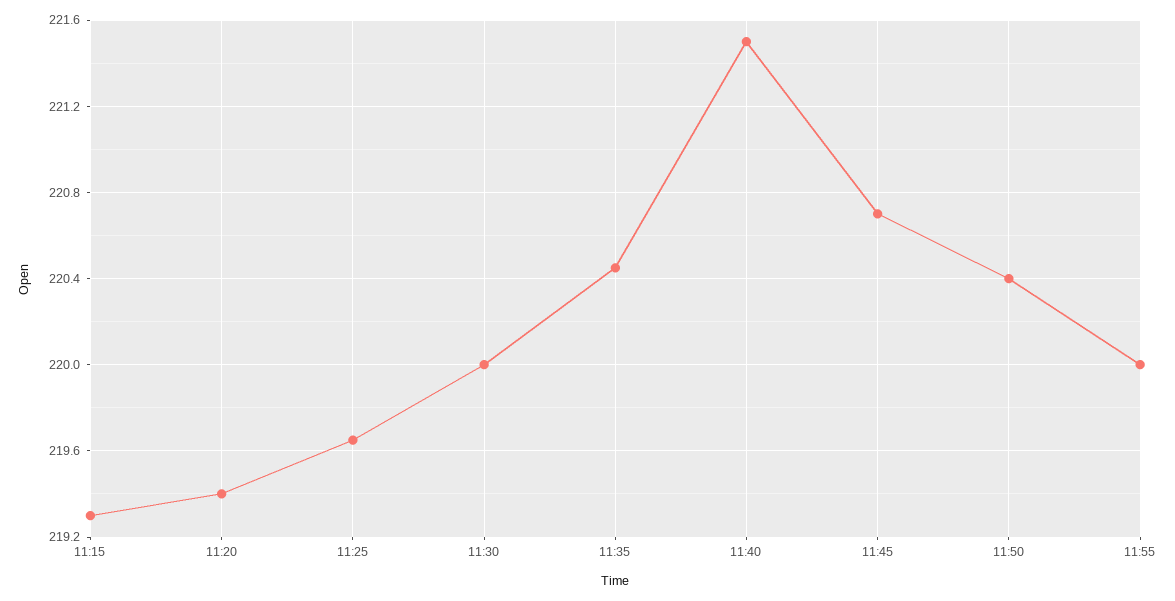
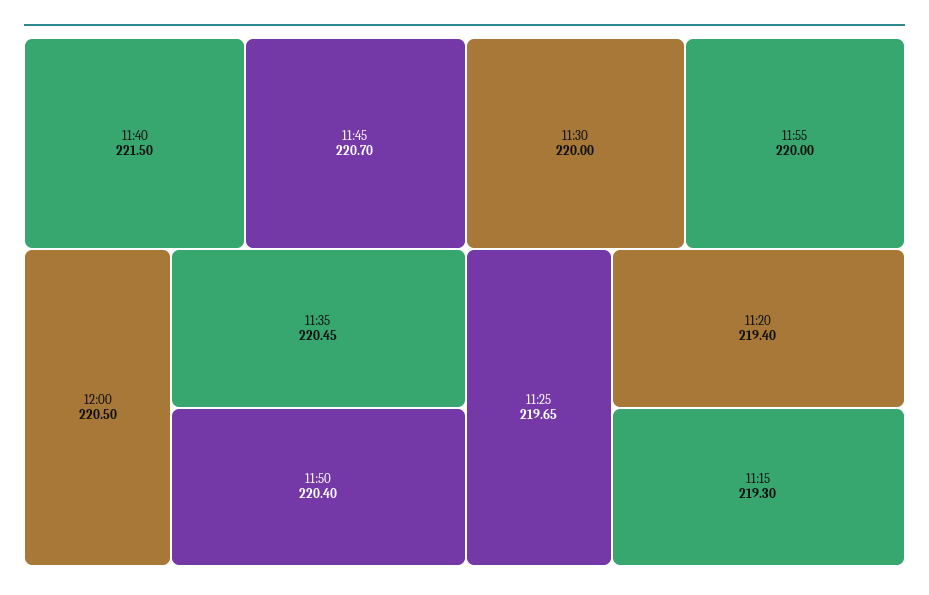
12:00: none -> 220.5

